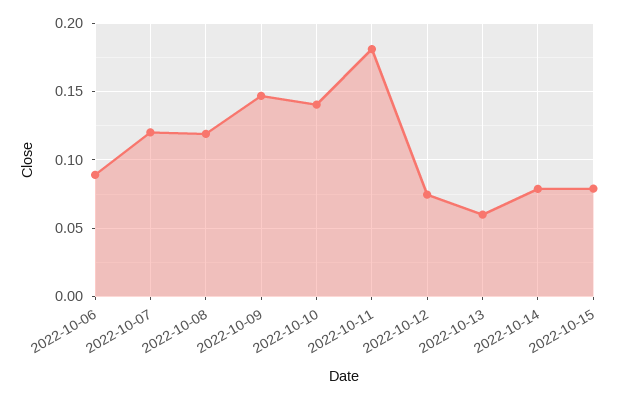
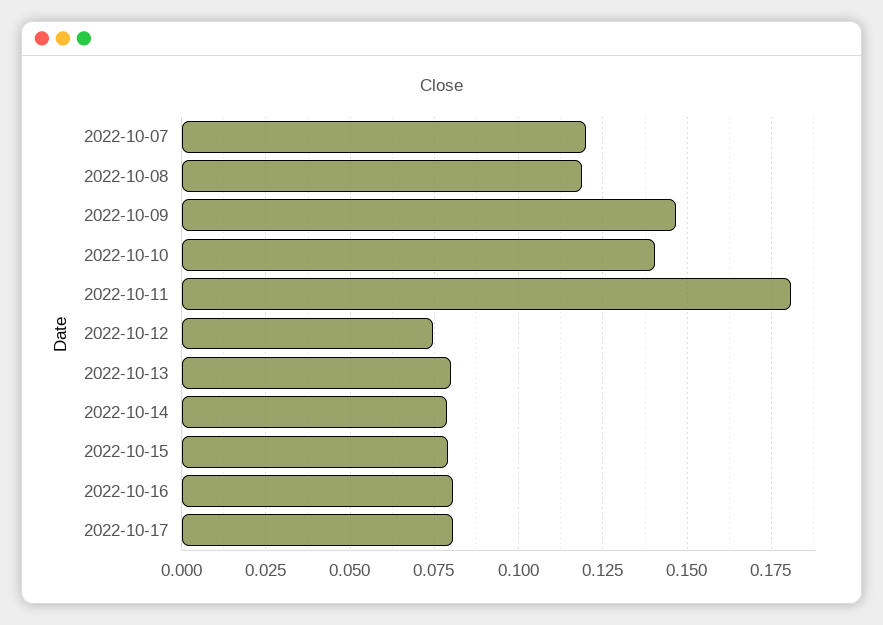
2022-10-06: 0.09 -> none
2022-10-13: 0.06 -> 0.08
2022-10-16: none -> 0.08
2022-10-17: none -> 0.08

